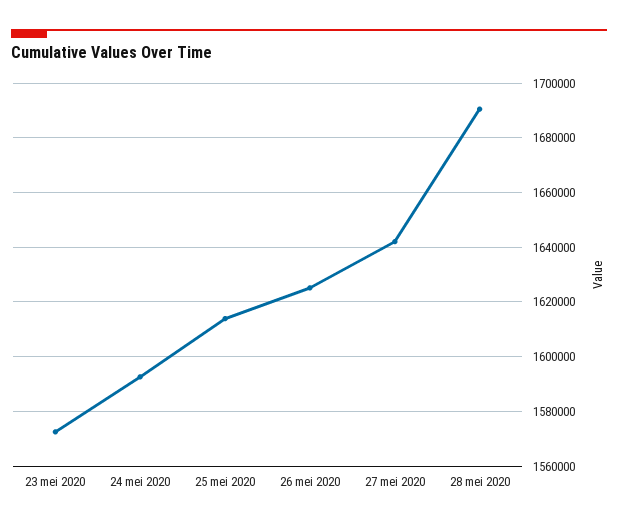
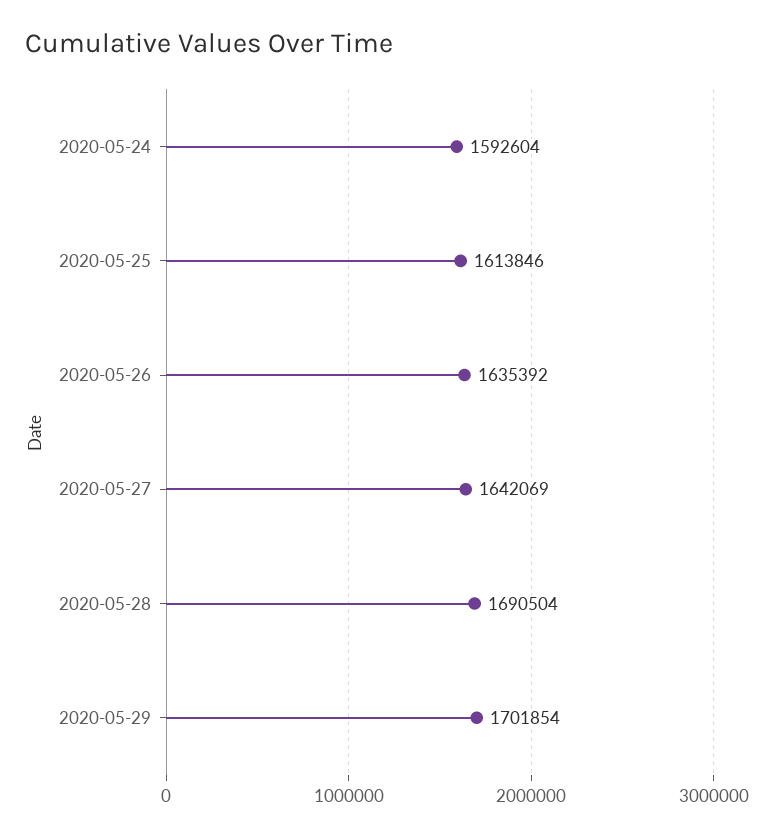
23 mei 2020: 1572500 -> none
26 mei 2020: 1625000 -> 1635392
2020-05-29: none -> 1701854

